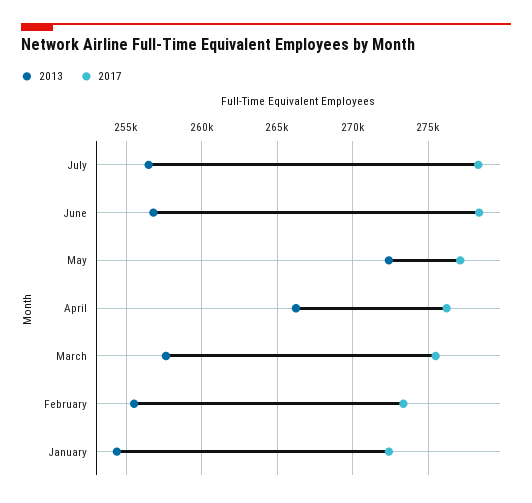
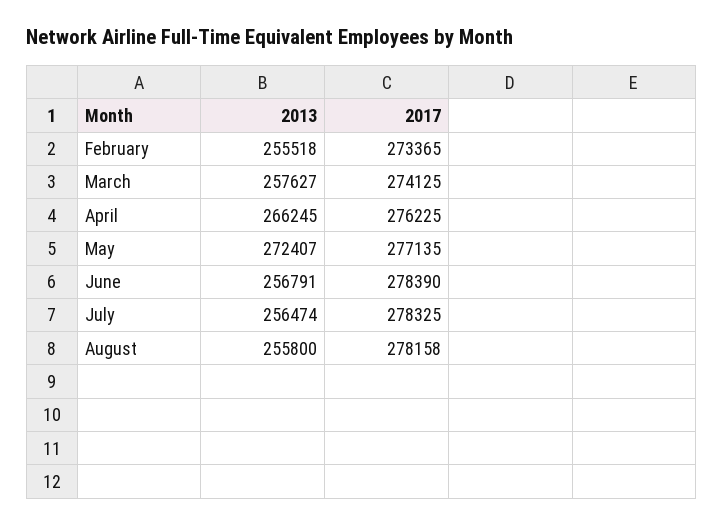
2017, March: 275500 -> 274125
2013, January: 254500 -> none
2017, January: 272500 -> none
2013, August: none -> 255800
2017, August: none -> 278158

